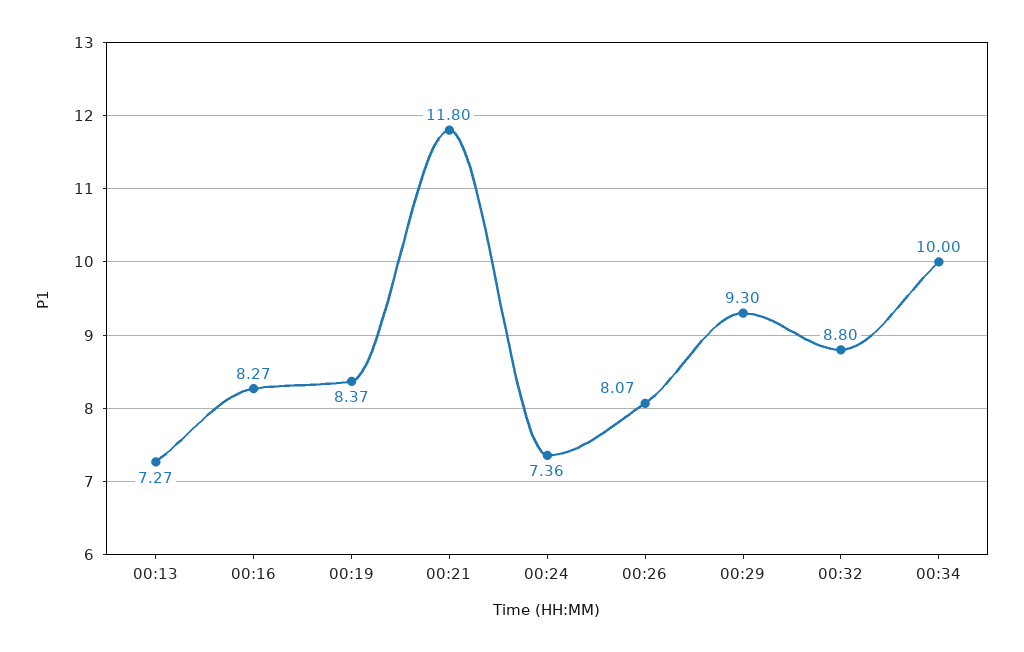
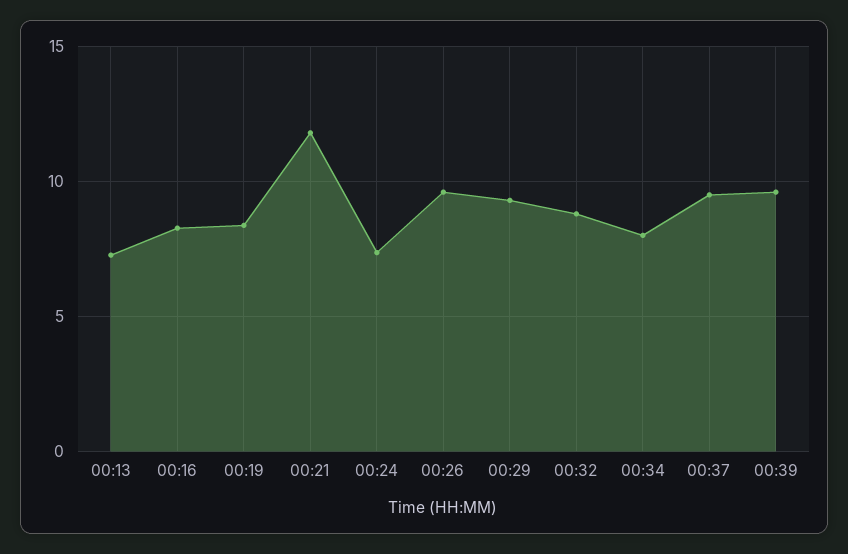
00:26: 8.07 -> 9.5
00:34: 10 -> 8
00:37: none -> 9.5
00:39: none -> 9.5

